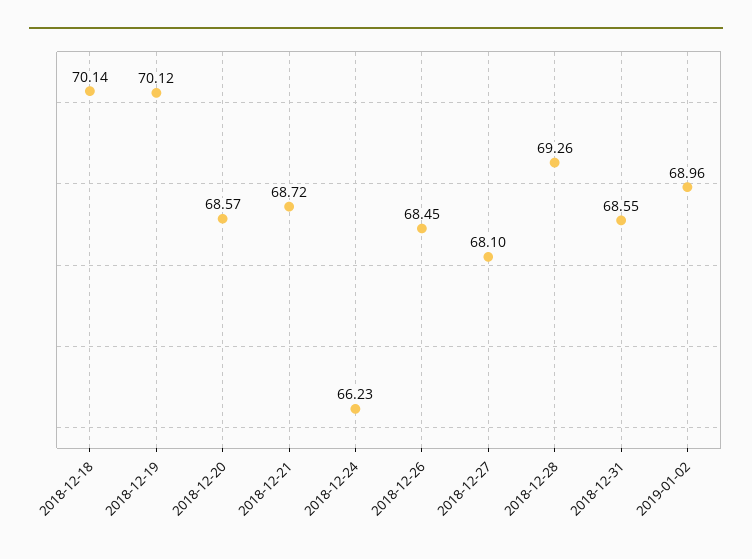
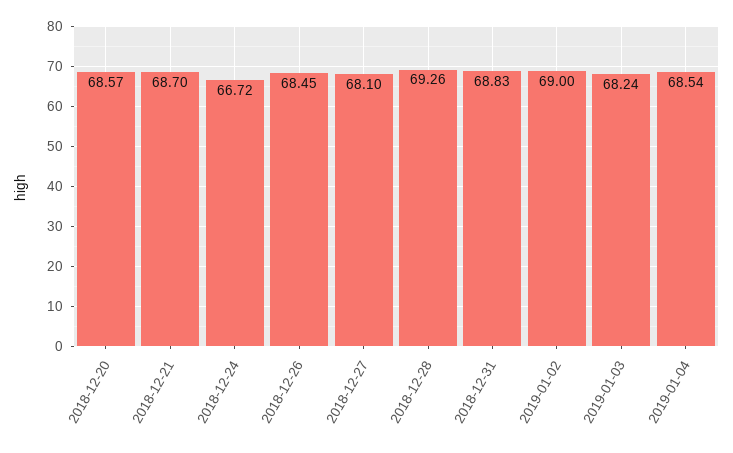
2018-12-18: 70.14 -> none
2018-12-19: 70.12 -> none
2018-12-21: 68.72 -> 68.7
2018-12-24: 66.23 -> 66.72
2018-12-31: 68.55 -> 68.83
2019-01-02: 68.96 -> 69
2019-01-03: none -> 68.24
2019-01-04: none -> 68.54

